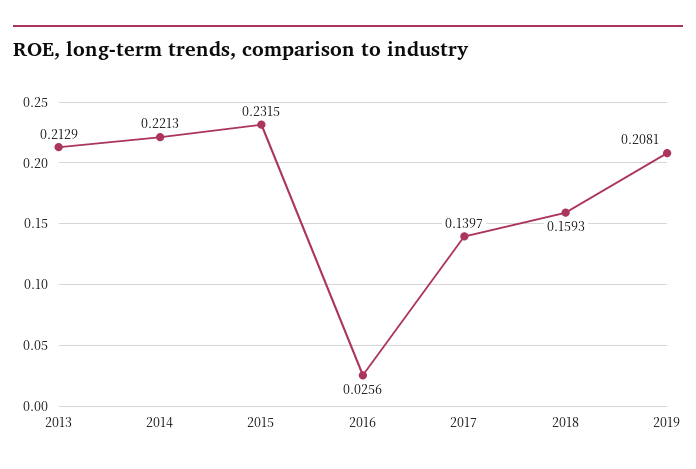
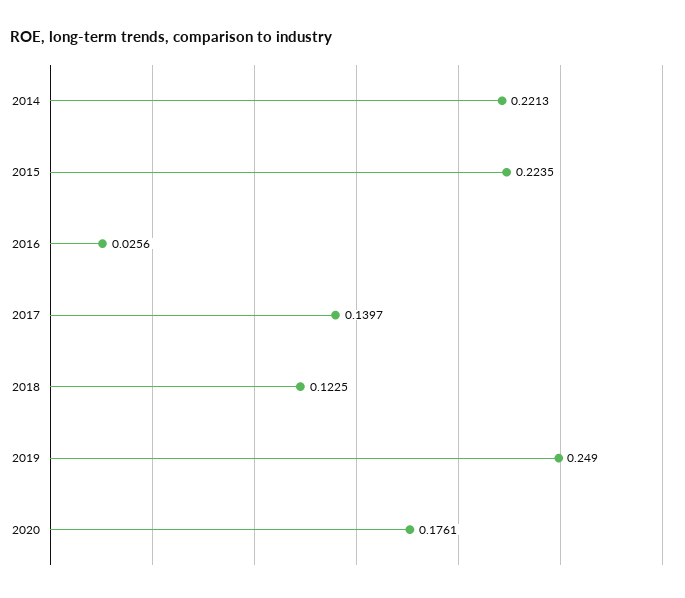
2013: 0.2129 -> none
2015: 0.2315 -> 0.2235
2018: 0.1593 -> 0.1225
2019: 0.2081 -> 0.249
2020: none -> 0.1761

